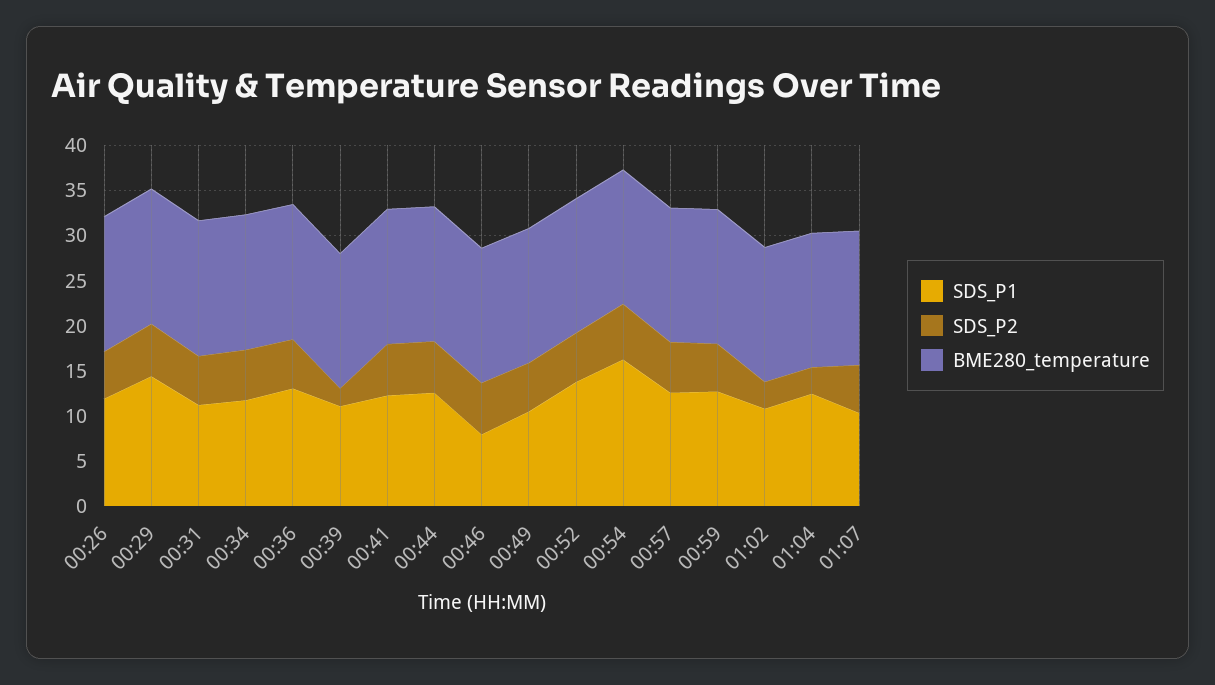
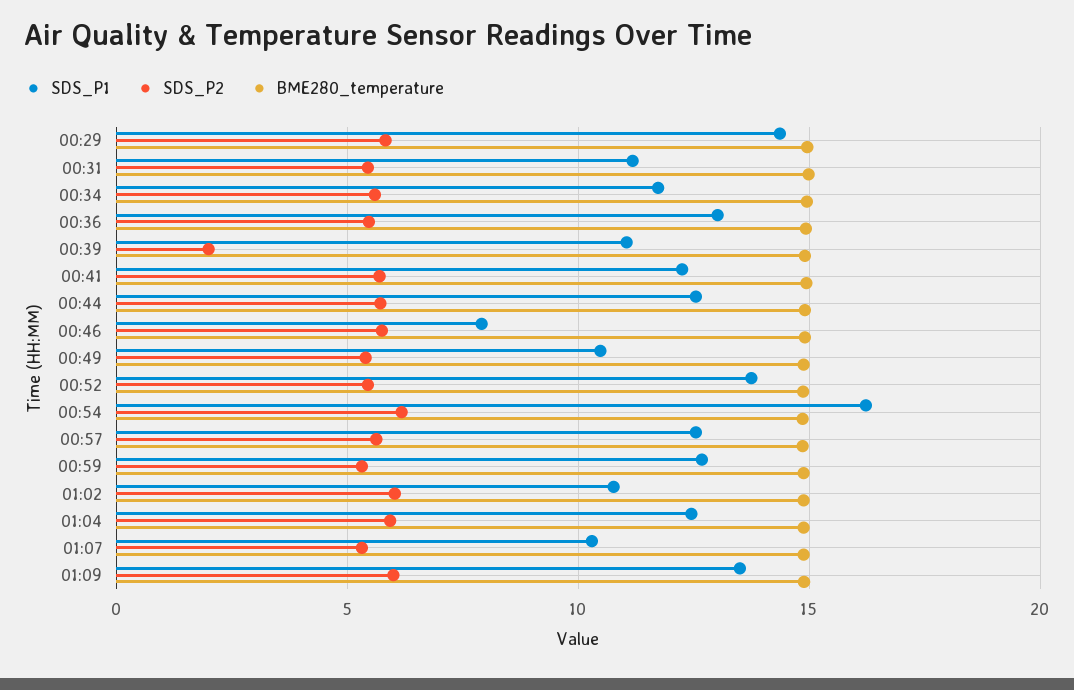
SDS_P1, 00:26: 12 -> none
SDS_P2, 00:26: 5 -> none
BME280_temperature, 00:26: 15 -> none
SDS_P2, 01:02: 3 -> 6
SDS_P2, 01:04: 3 -> 6
SDS_P1, 01:09: none -> 13.5
SDS_P2, 01:09: none -> 6
BME280_temperature, 01:09: none -> 15

